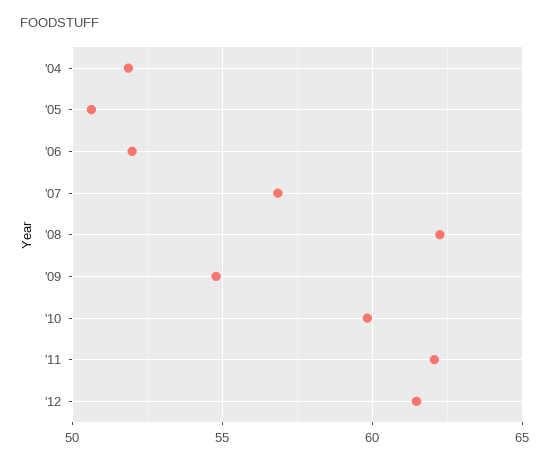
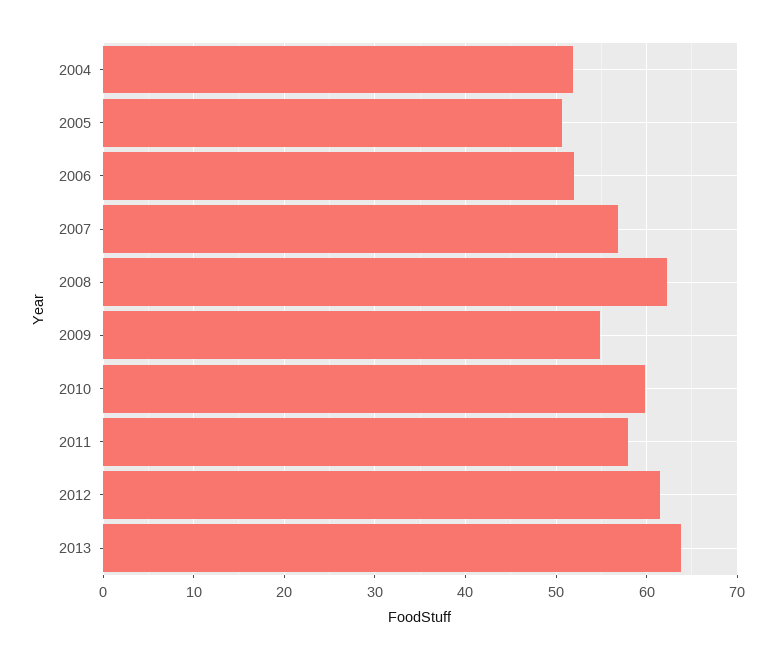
'11: 62 -> 58
2013: none -> 64

